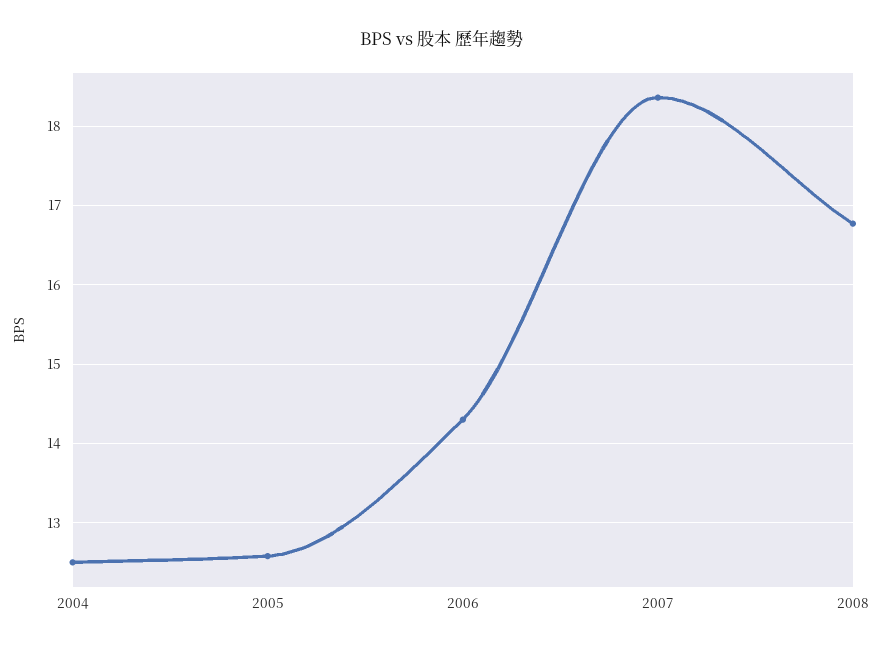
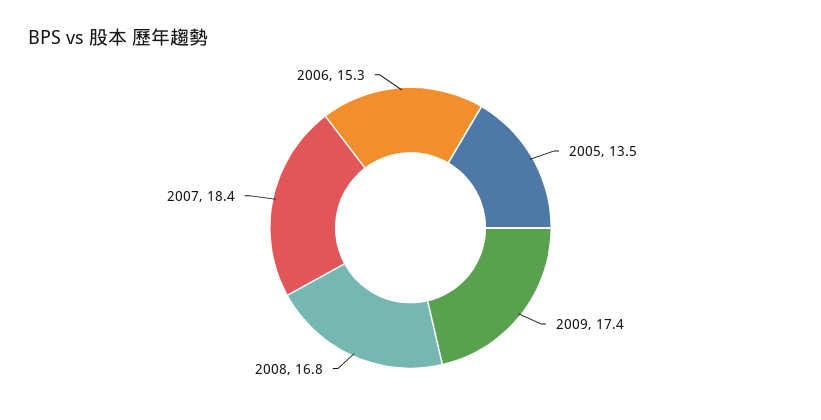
2004: 12.5 -> none
2005: 12.6 -> 13.5
2006: 14.3 -> 15.3
2009: none -> 17.4

